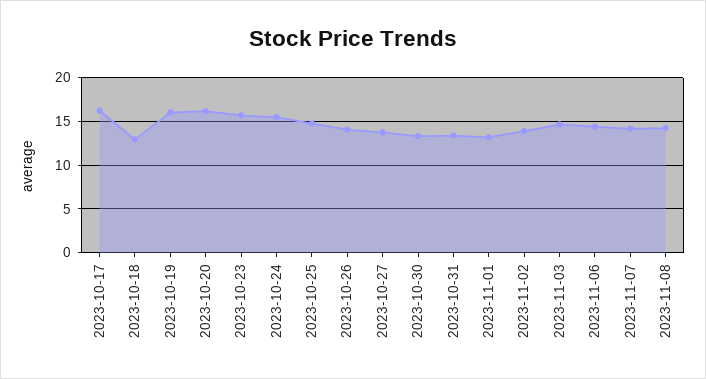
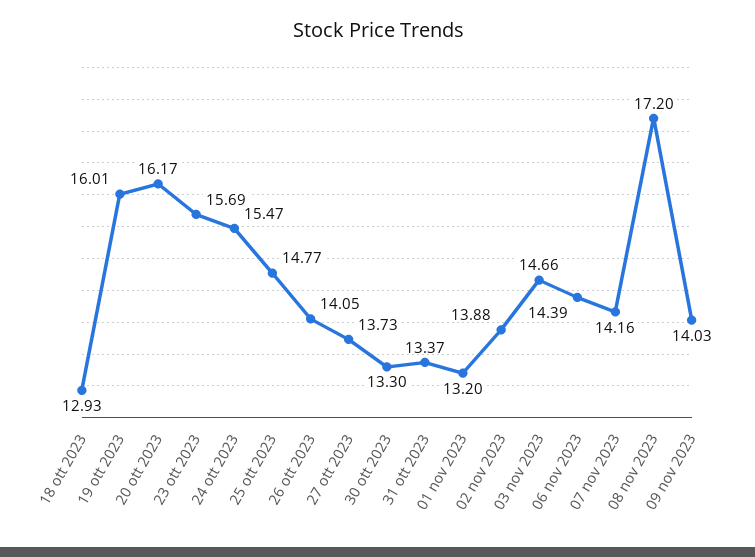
2023-10-17: 16 -> none
2023-11-08: 14 -> 17.2
09 nov 2023: none -> 14.03

